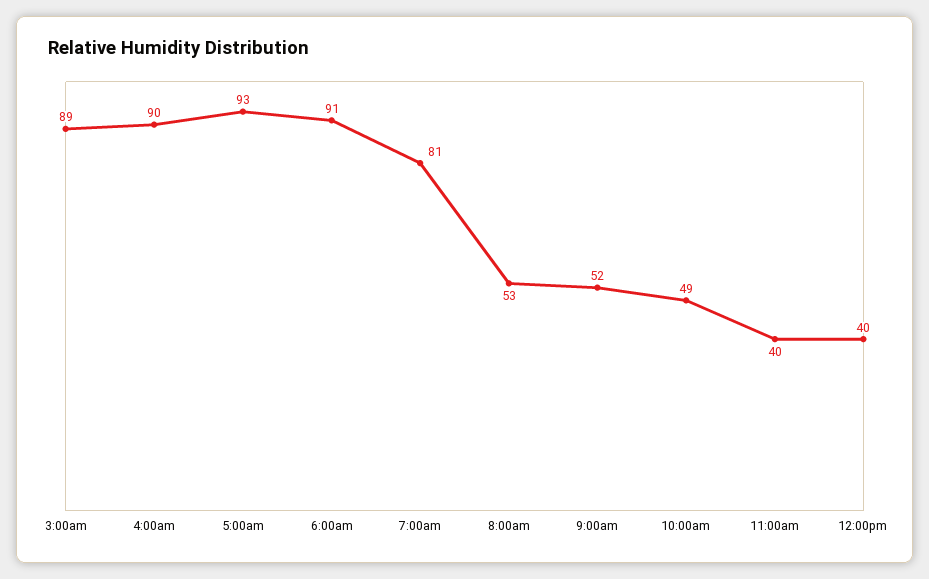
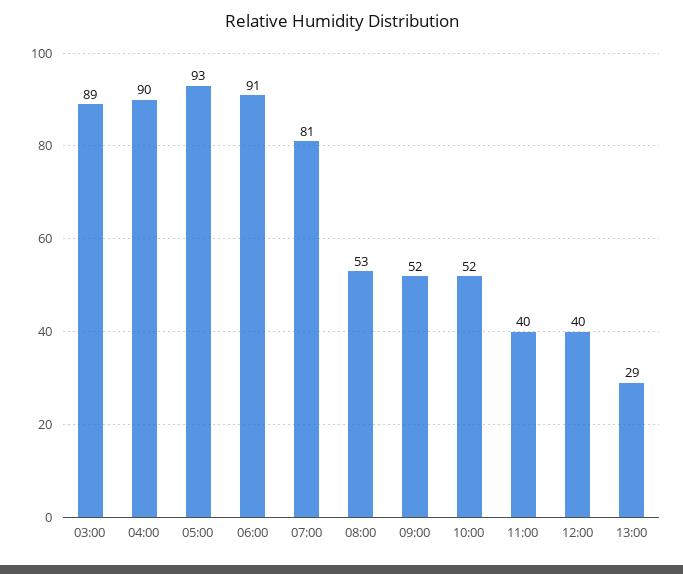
10:00am: 49 -> 52
13:00: none -> 29

